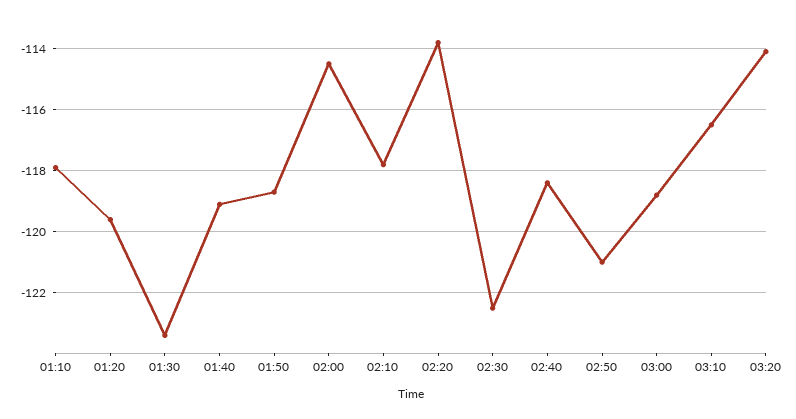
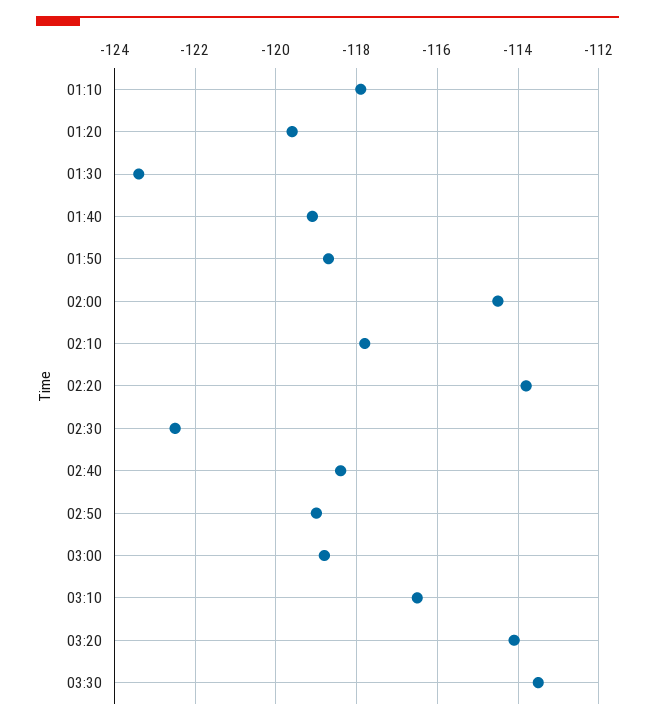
02:50: -121 -> -119
03:30: none -> -113.5

